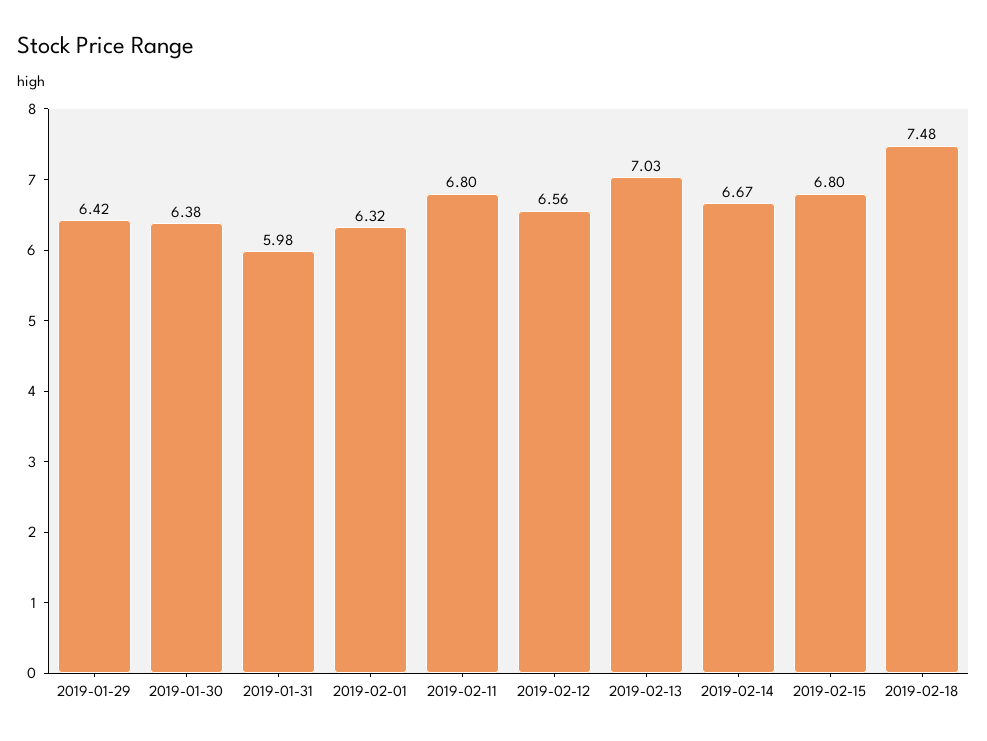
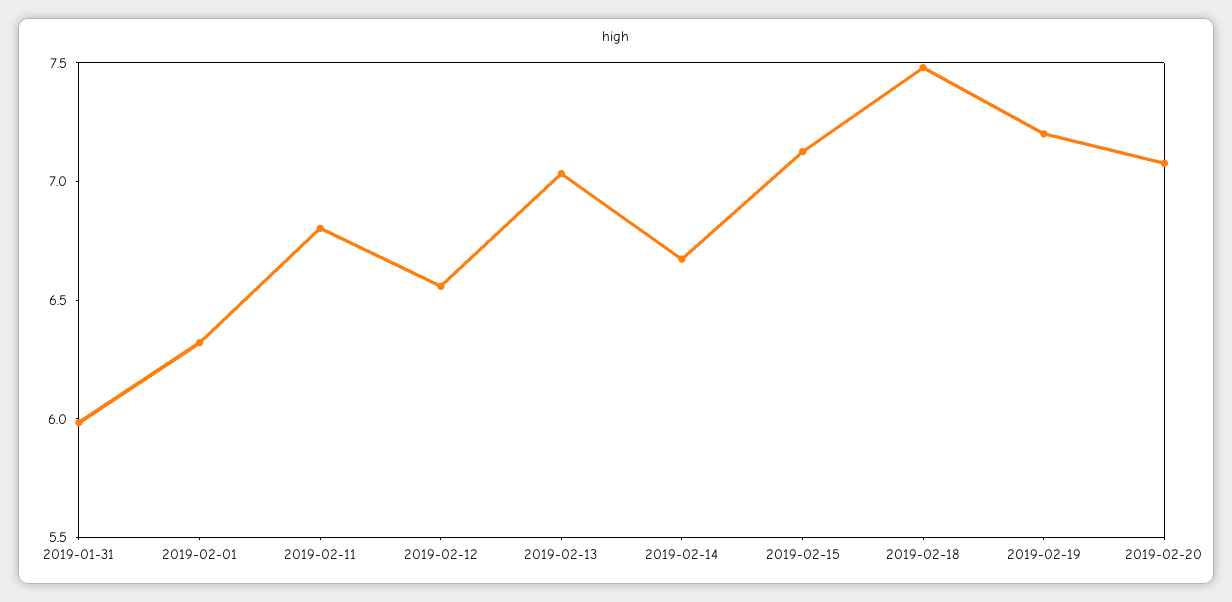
2019-01-29: 6.42 -> none
2019-01-30: 6.38 -> none
2019-02-15: 6.8 -> 7.1
2019-02-19: none -> 7.2
2019-02-20: none -> 7.1

